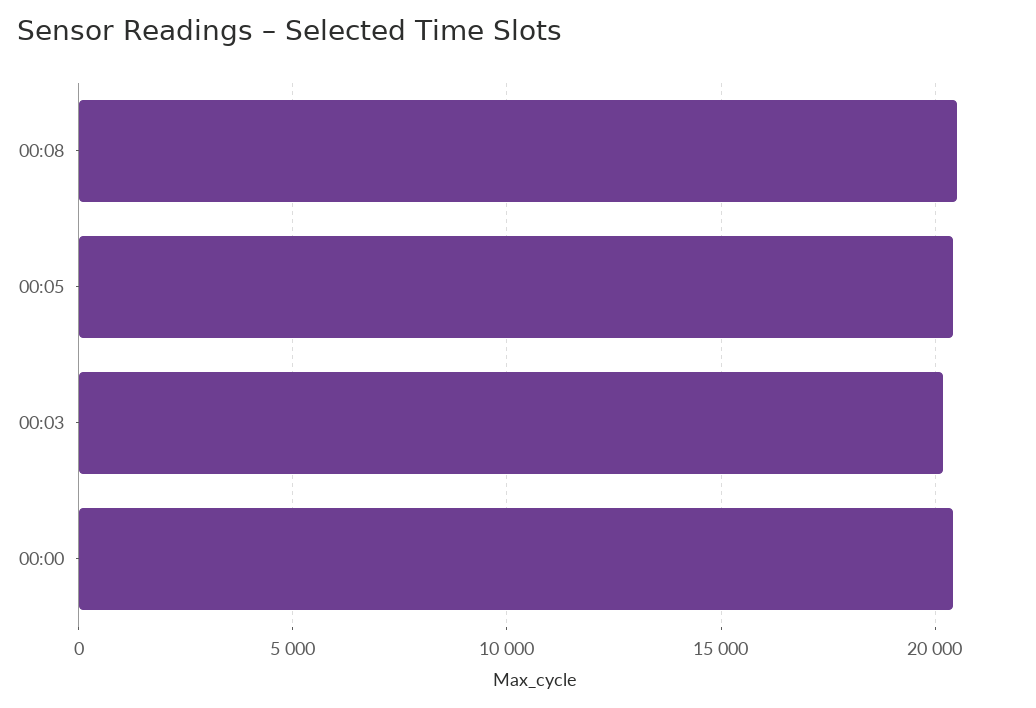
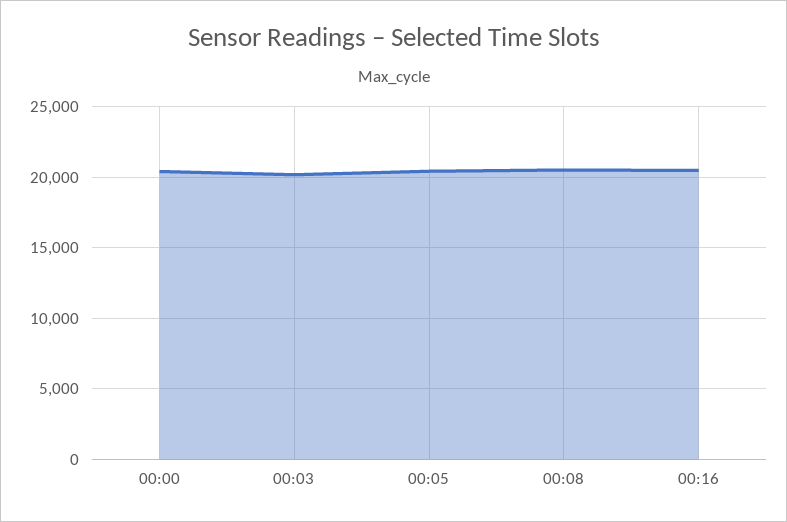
00:16: none -> 20500

